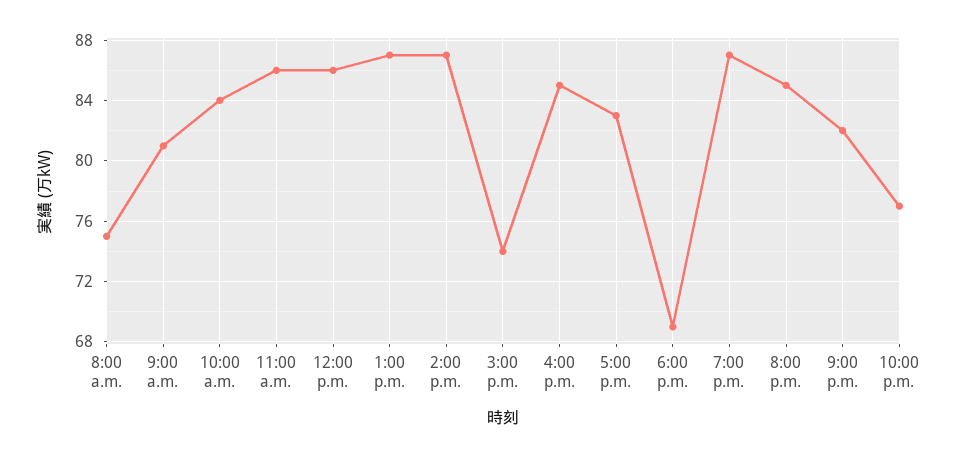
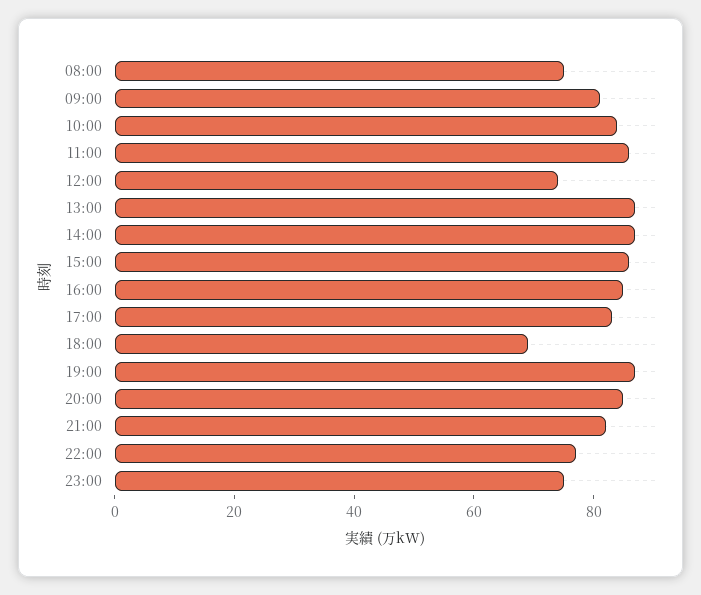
12:00 p.m.: 86 -> 75
3:00 p.m.: 74 -> 85
23:00: none -> 75

